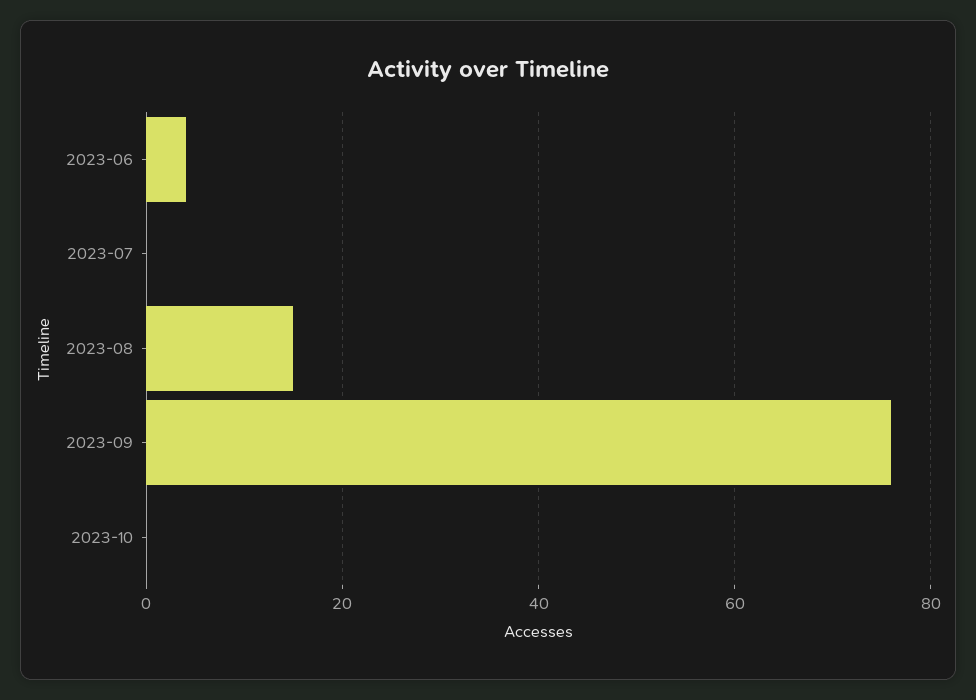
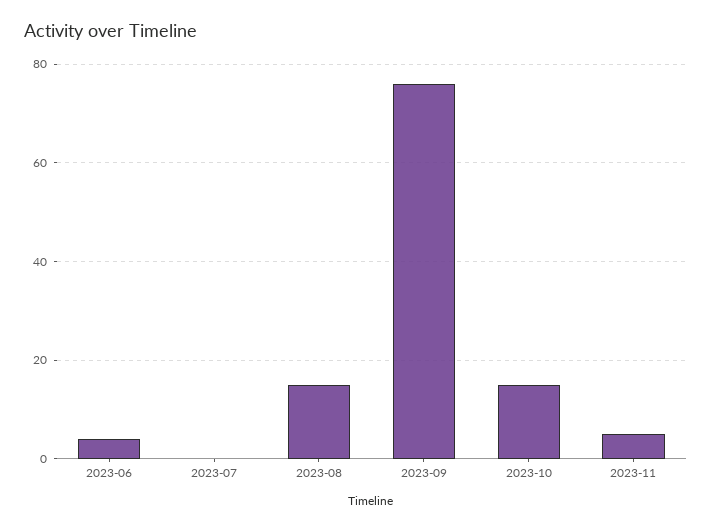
2023-10: 0 -> 15
2023-11: none -> 5

